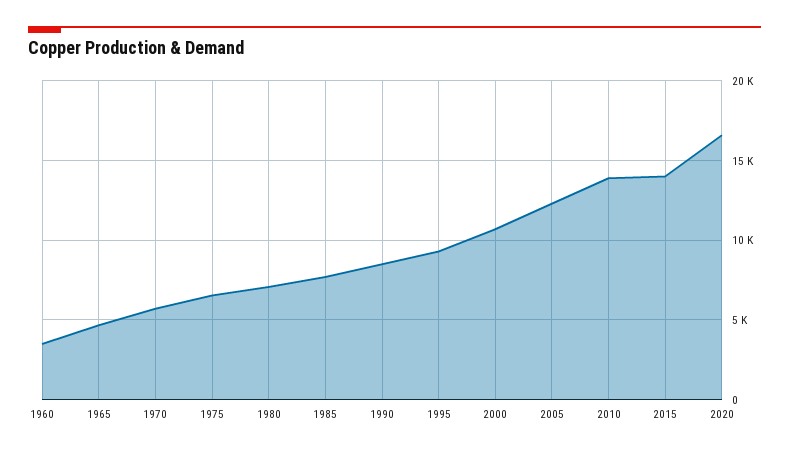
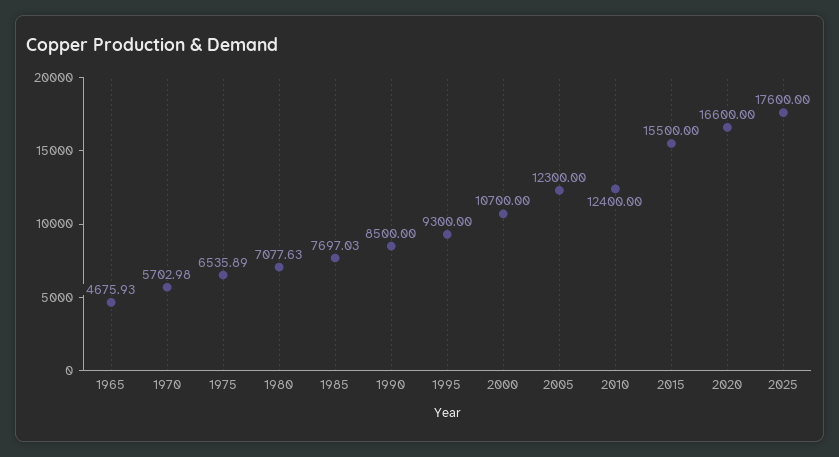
1960: 3500 -> none
2010: 14000 -> 12400
2015: 14000 -> 15500
2025: none -> 17600

